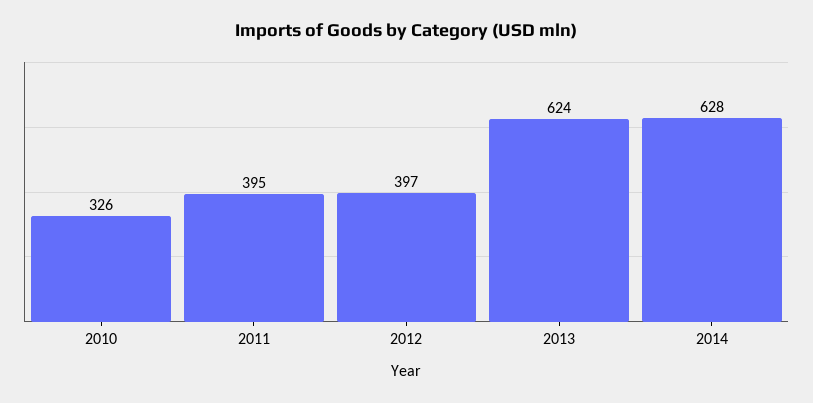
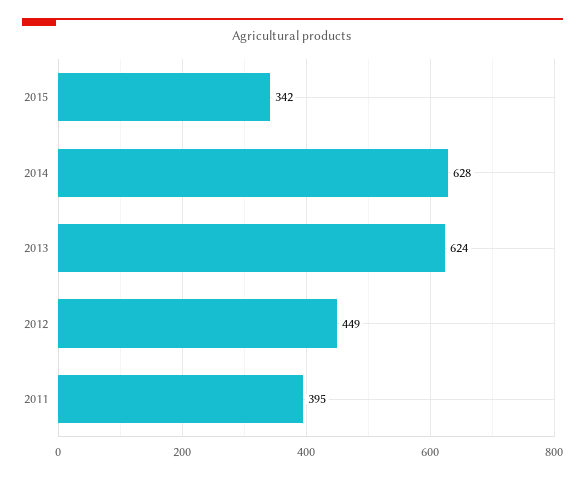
2010: 326 -> none
2012: 397 -> 449
2015: none -> 342

